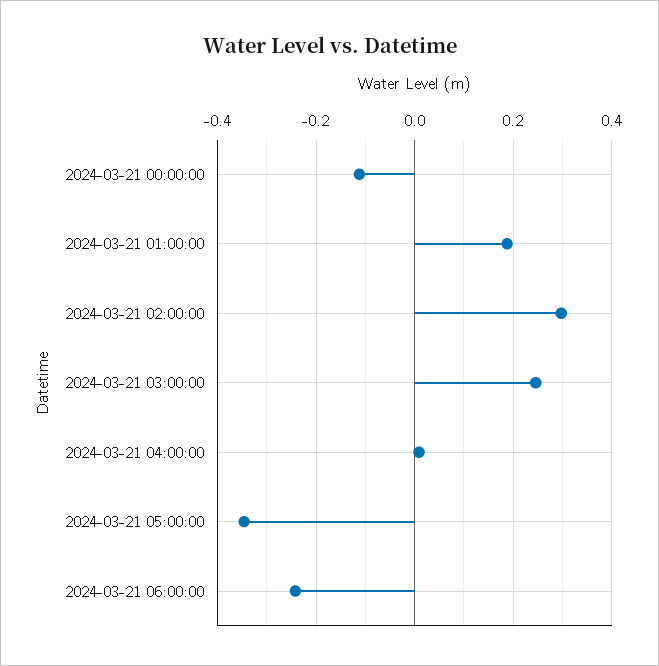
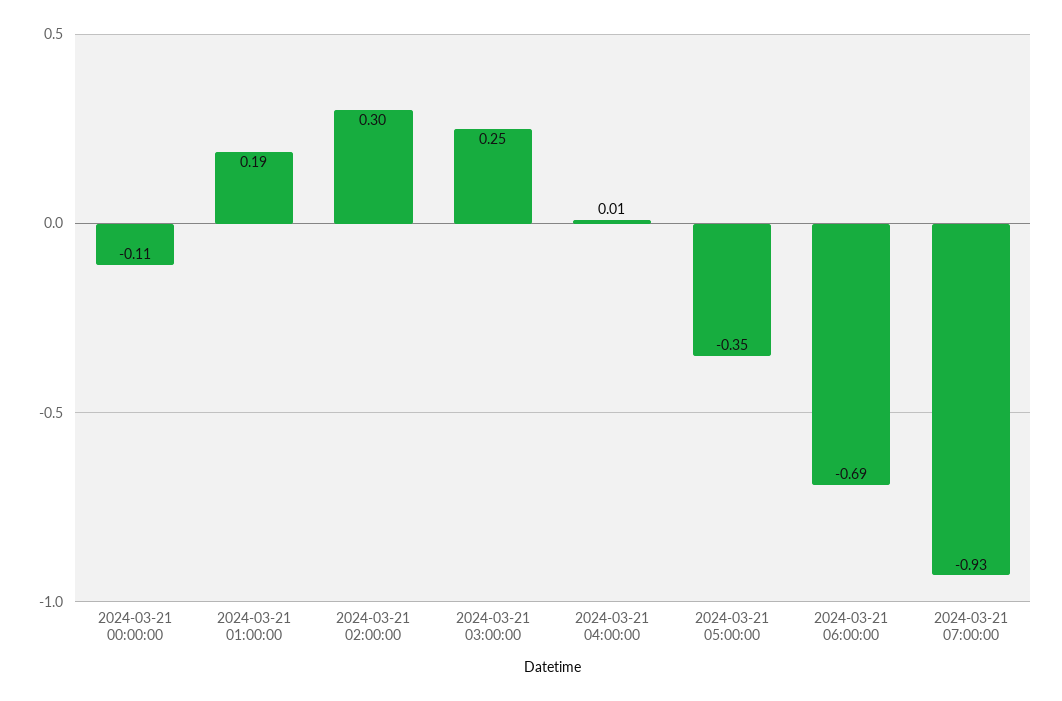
2024-03-21 06:00:00: -0.24 -> -0.69
2024-03-21 07:00:00: none -> -0.93

